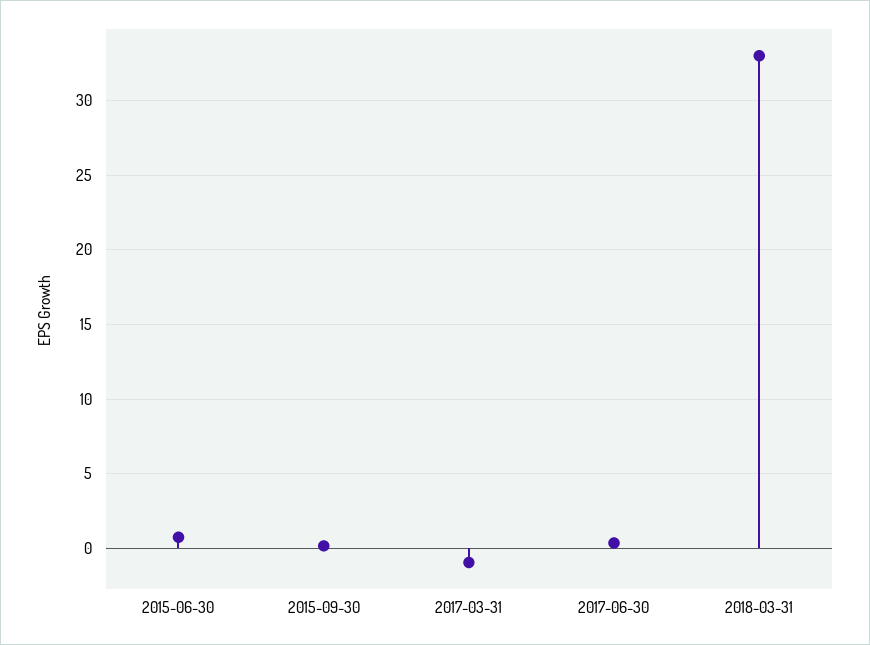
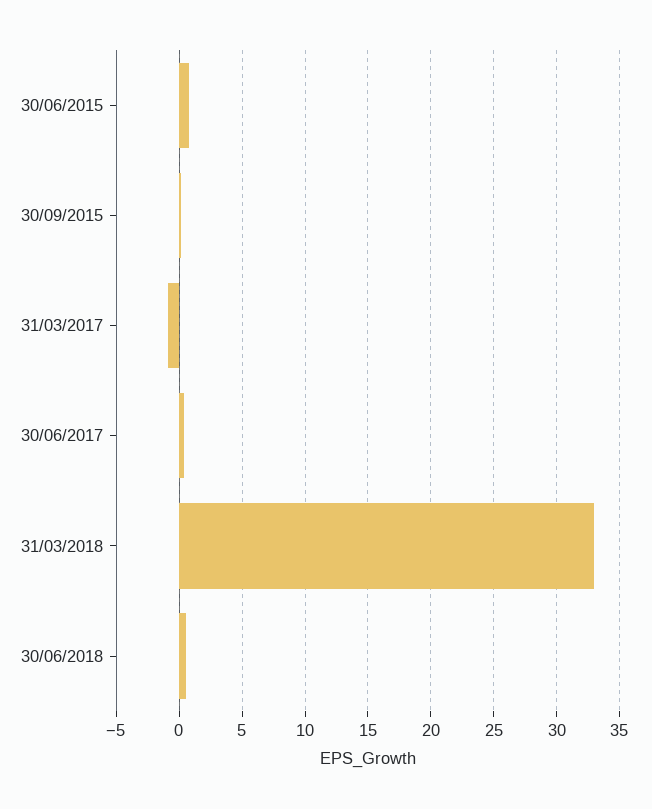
30/06/2018: none -> 0.5

